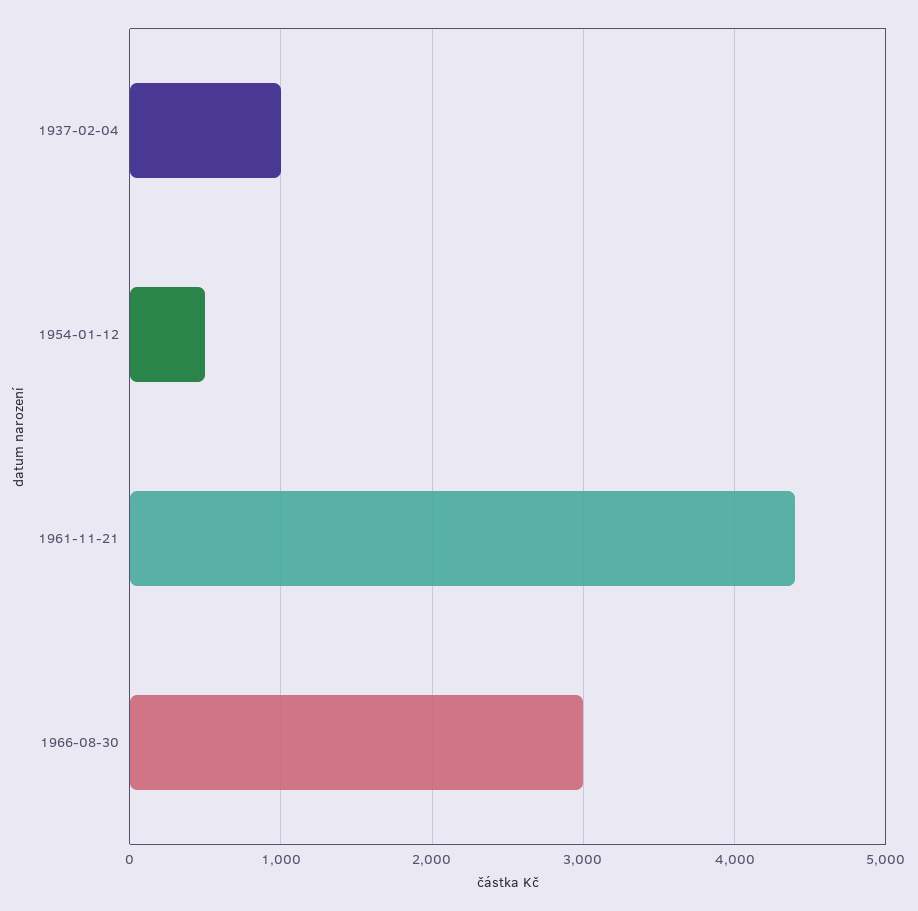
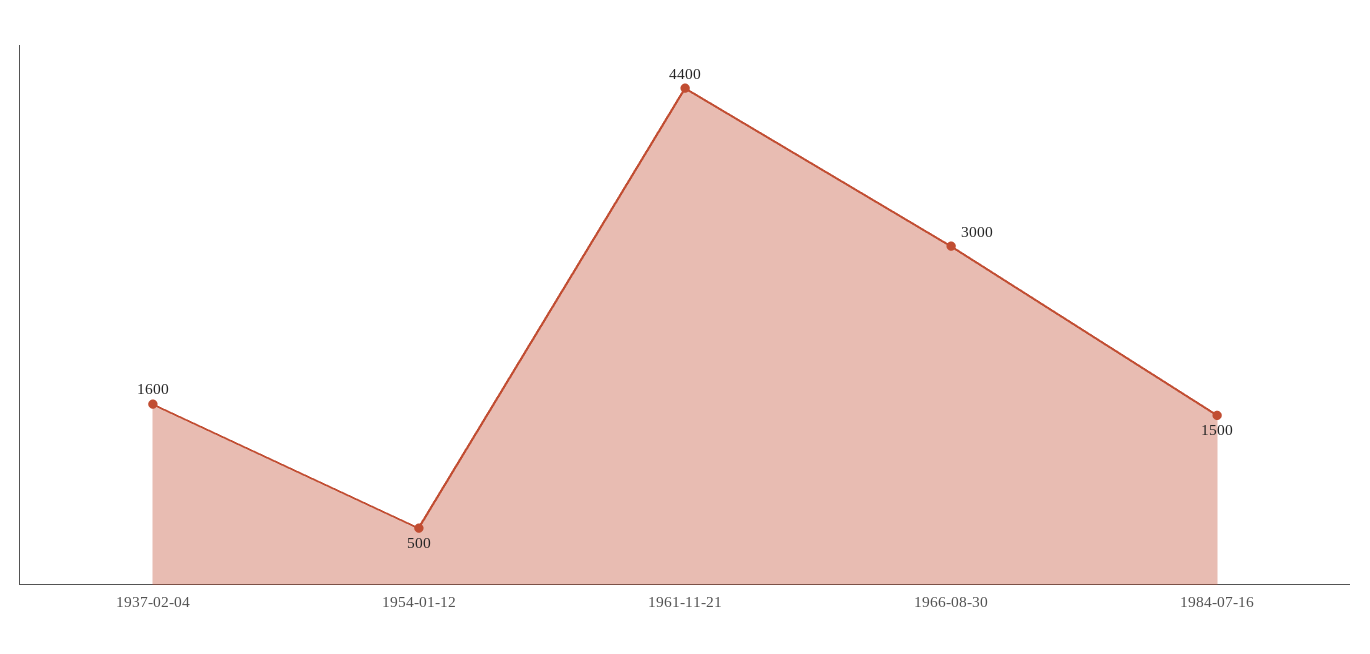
1937-02-04: 1000 -> 1600
1984-07-16: none -> 1500

